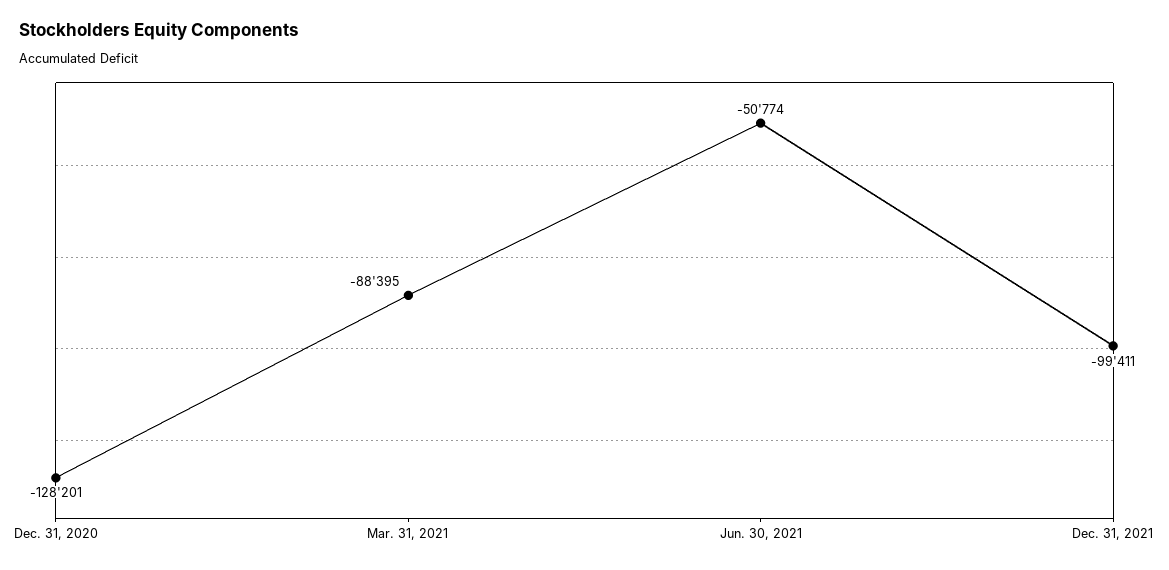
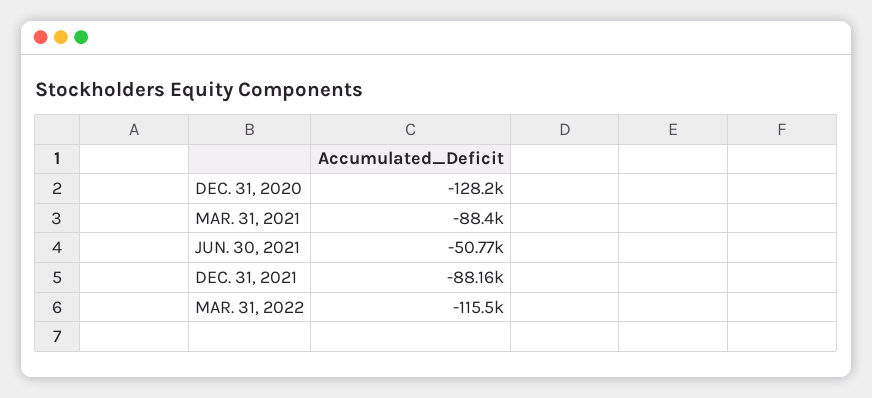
Dec. 31, 2021: -99411 -> -88160
MAR. 31, 2022: none -> -115500

